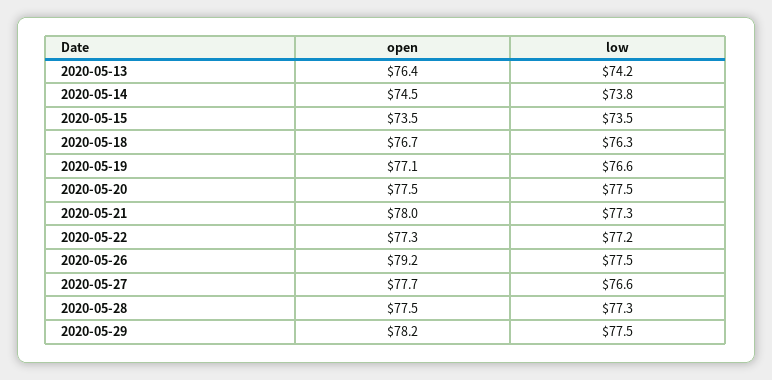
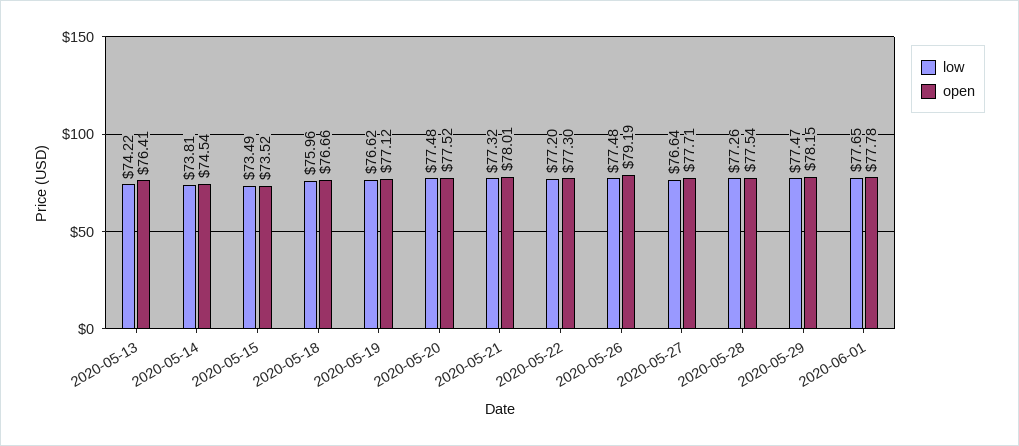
low, 2020-05-18: 76.3 -> 75.96
low, 2020-06-01: none -> 77.65
open, 2020-06-01: none -> 77.78

